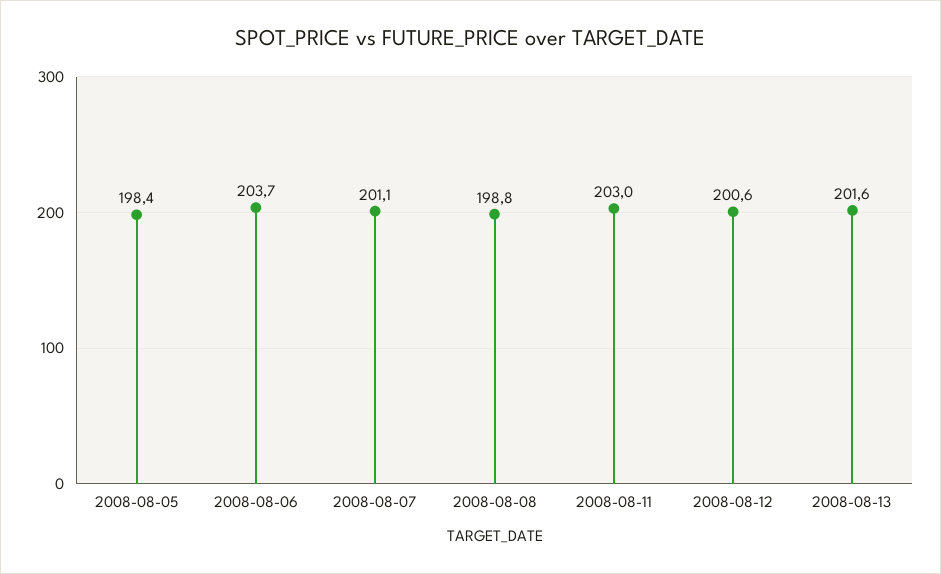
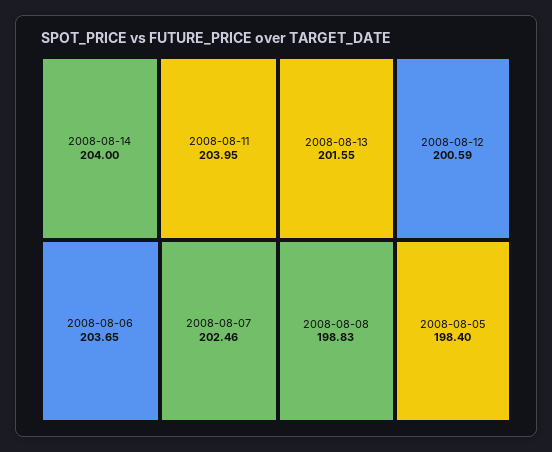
2008-08-07: 201.1 -> 202.46
2008-08-11: 203 -> 203.95
2008-08-14: none -> 204

